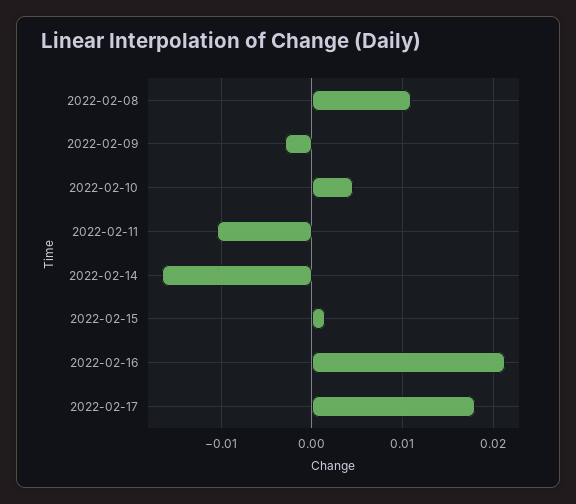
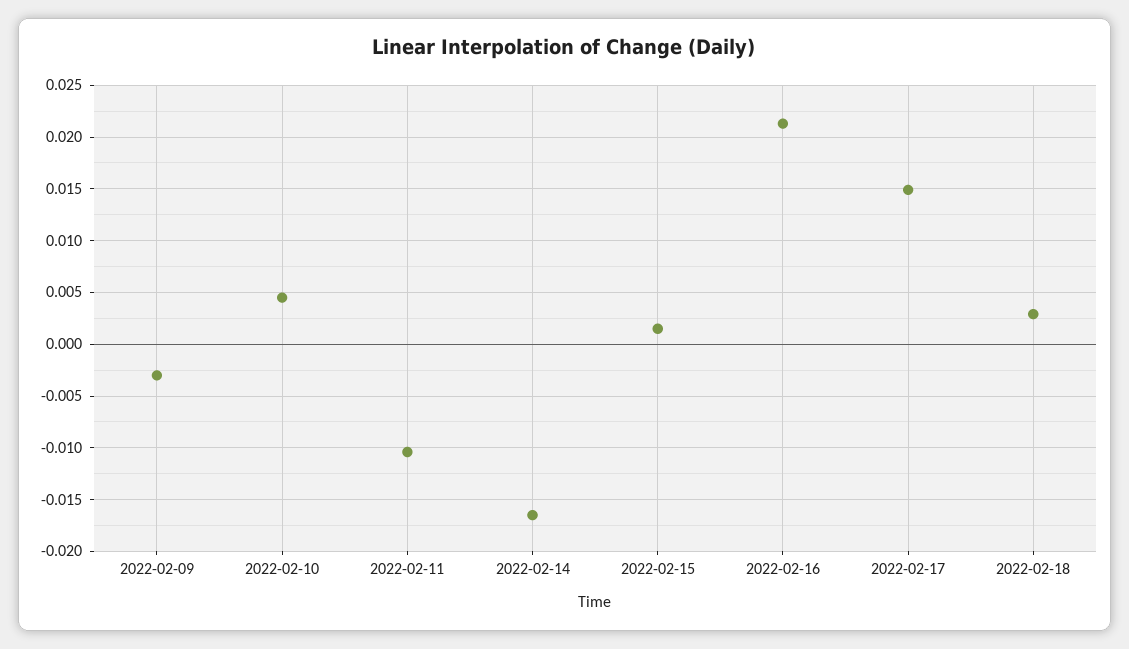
2022-02-08: 0.011 -> none
2022-02-17: 0.018 -> 0.015
2022-02-18: none -> 0.003

